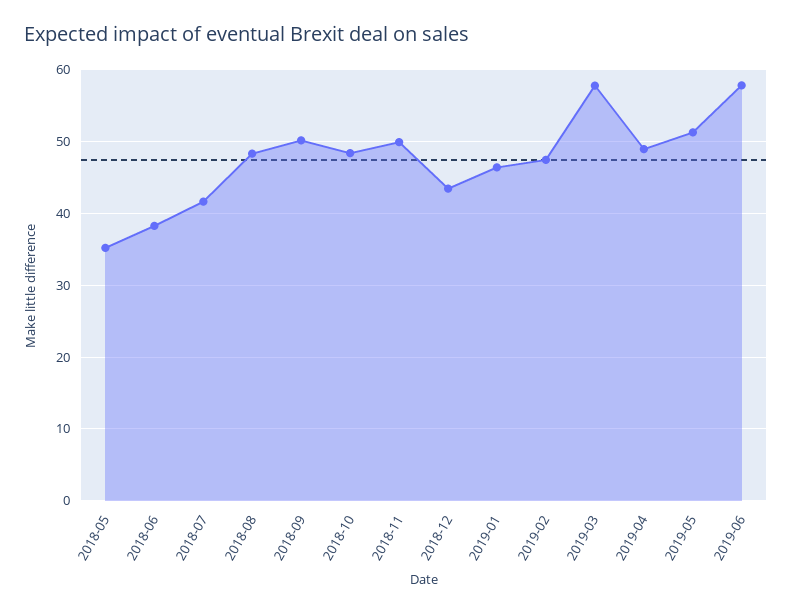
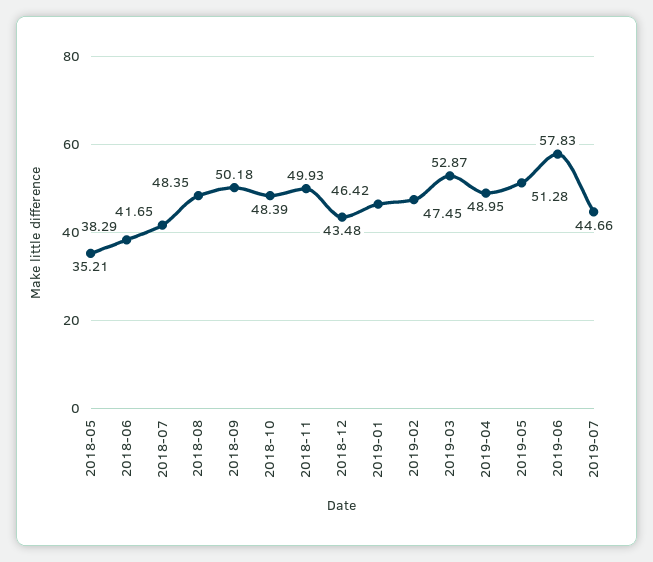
2019-03: 58 -> 52.87
2019-07: none -> 44.66

